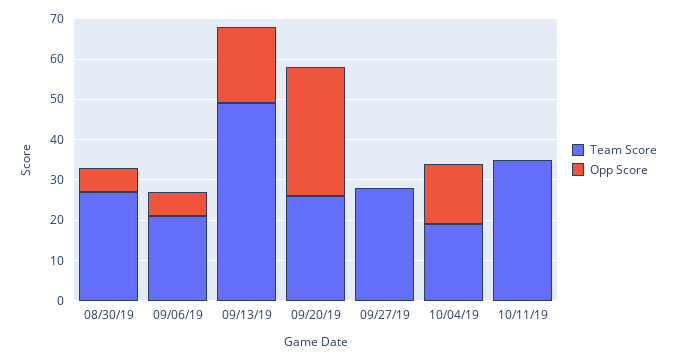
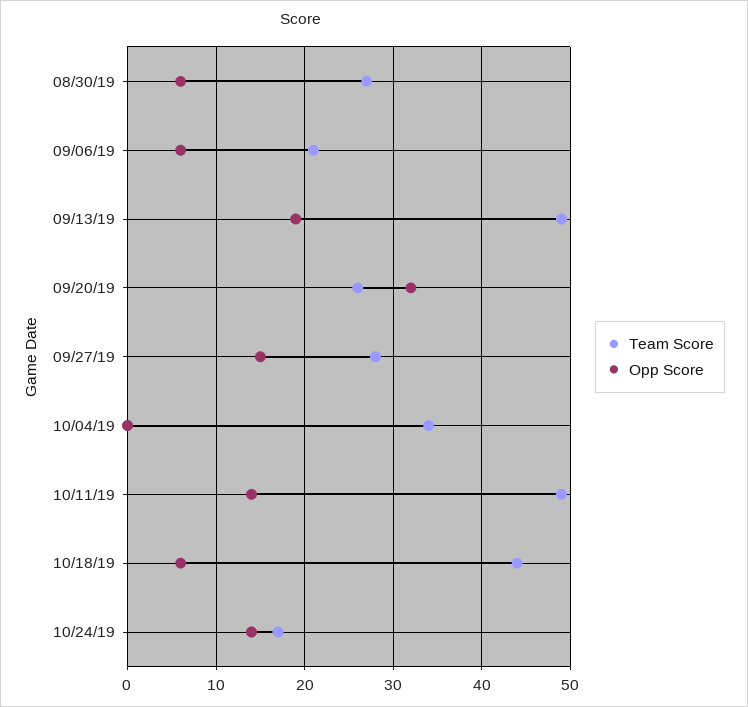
Opp Score, 09/27/19: 0 -> 15
Team Score, 10/04/19: 20 -> 34
Opp Score, 10/04/19: 15 -> 0
Team Score, 10/11/19: 35 -> 49
Opp Score, 10/11/19: 0 -> 14
Team Score, 10/18/19: none -> 44
Opp Score, 10/18/19: none -> 6
Team Score, 10/24/19: none -> 17
Opp Score, 10/24/19: none -> 14

